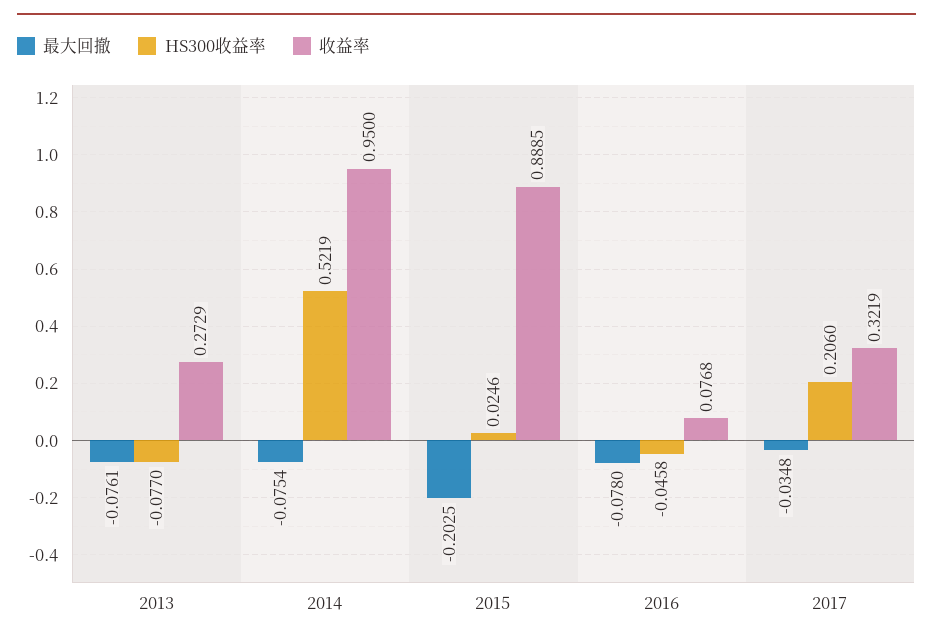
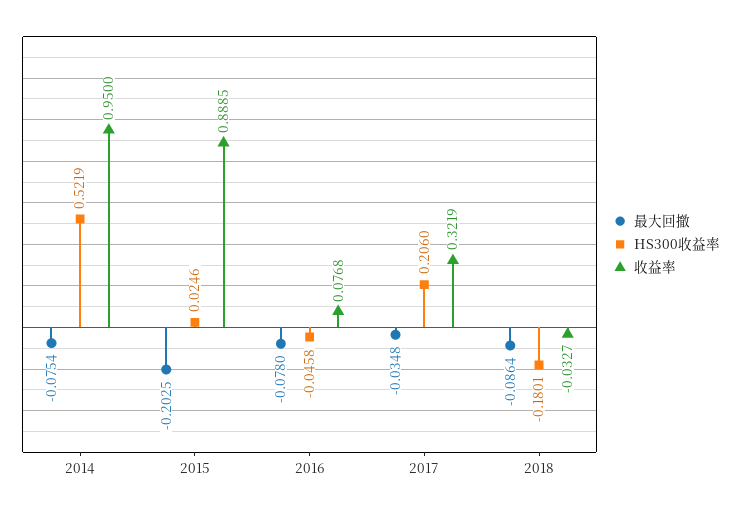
最大回撤, 2013: -0.0761 -> none
HS300收益率, 2013: -0.077 -> none
收益率, 2013: 0.2729 -> none
最大回撤, 2018: none -> -0.0864
HS300收益率, 2018: none -> -0.1801
收益率, 2018: none -> -0.0327

